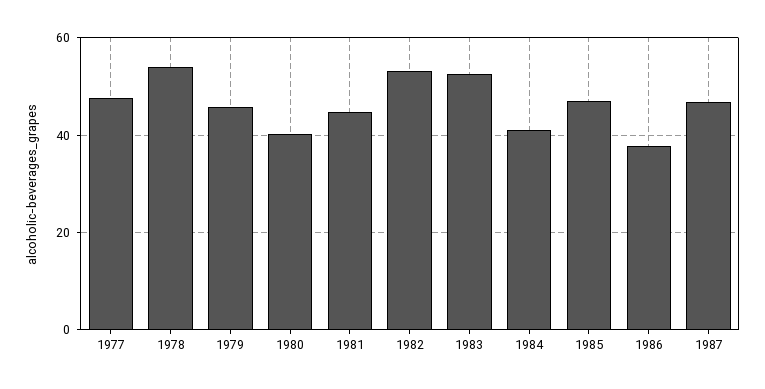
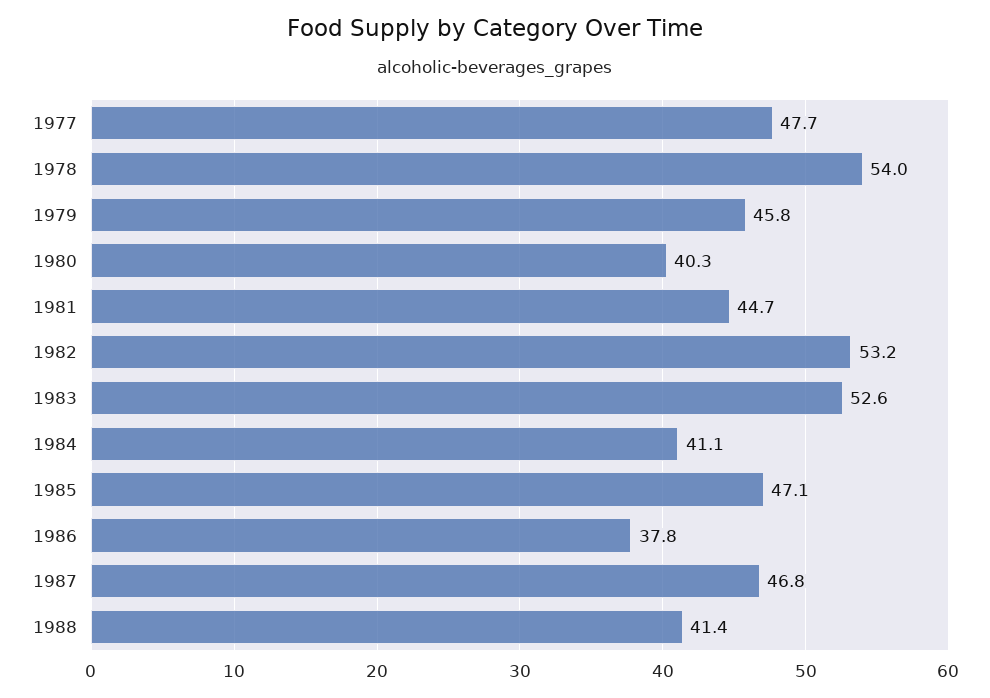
1988: none -> 41.4

